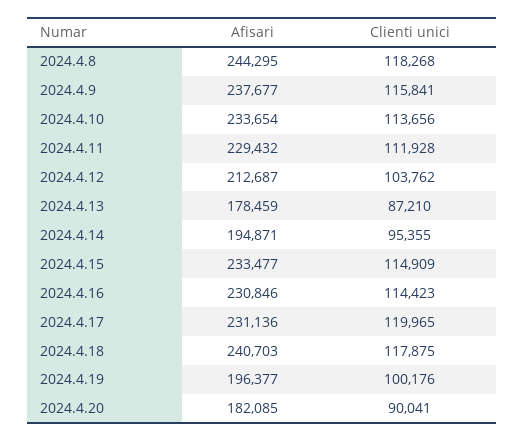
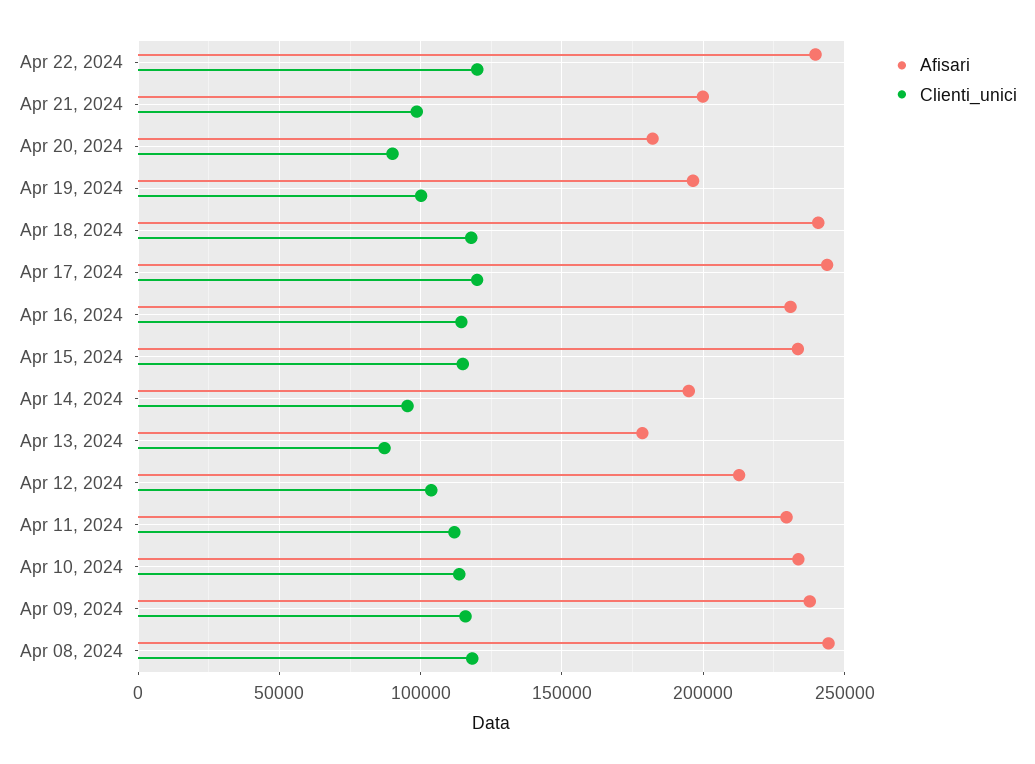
Afisari, 2024.4.17: 231136 -> 245000
Afisari, Apr 22, 2024: none -> 240000
Clienti unici, Apr 22, 2024: none -> 120000
Afisari, Apr 21, 2024: none -> 200000
Clienti unici, Apr 21, 2024: none -> 100000

